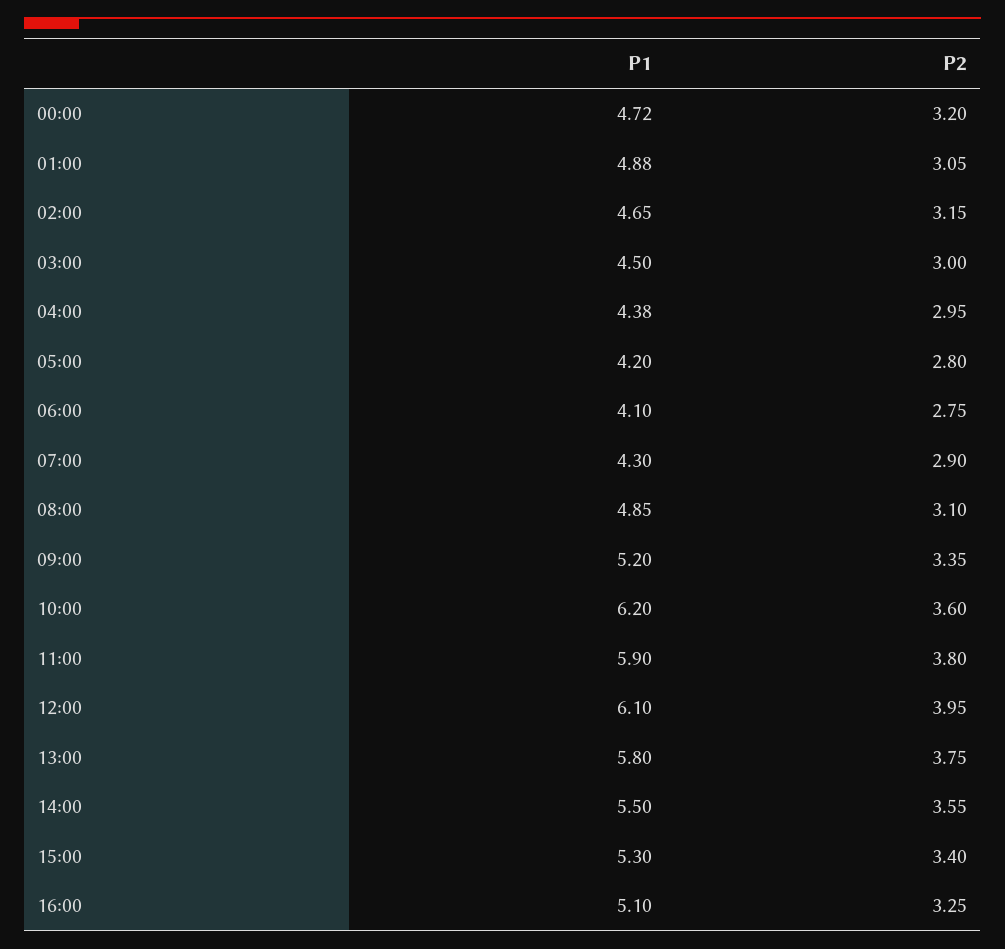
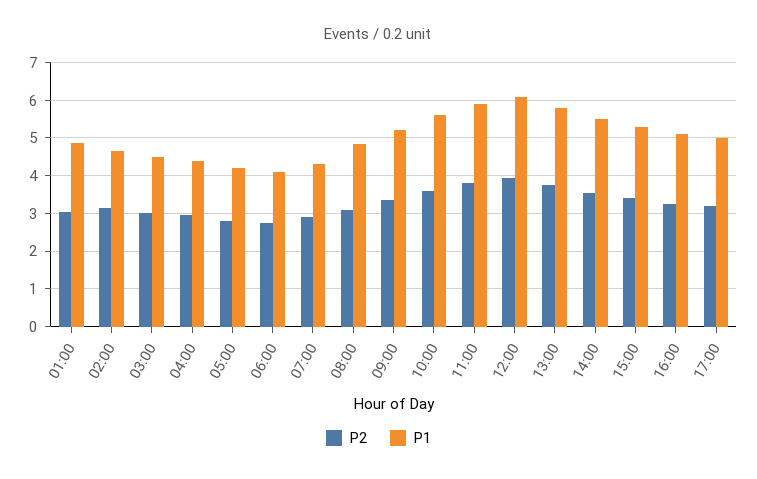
P1, 00:00: 4.72 -> none
P2, 00:00: 3.2 -> none
P1, 10:00: 6.2 -> 5.6
P2, 17:00: none -> 3.2
P1, 17:00: none -> 5

